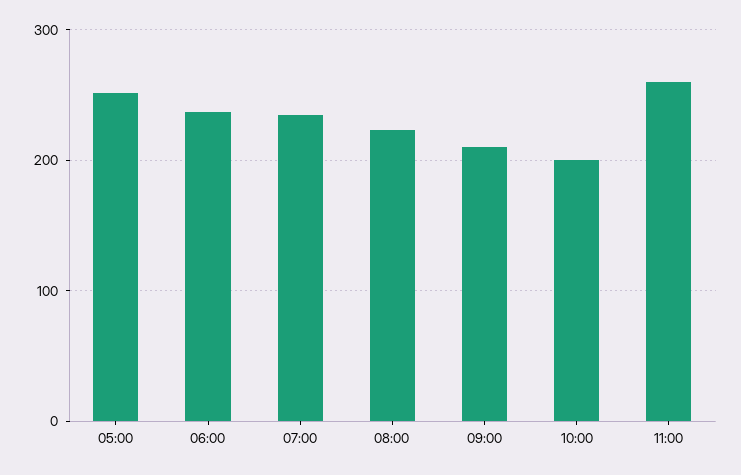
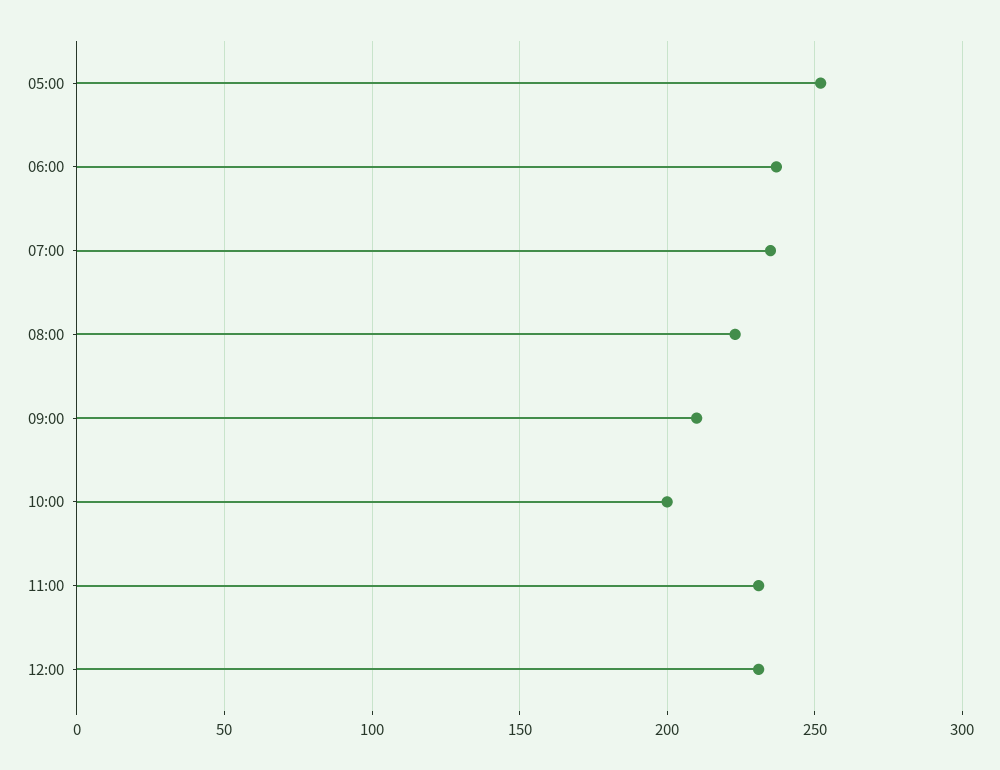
11:00: 260 -> 230
12:00: none -> 230

